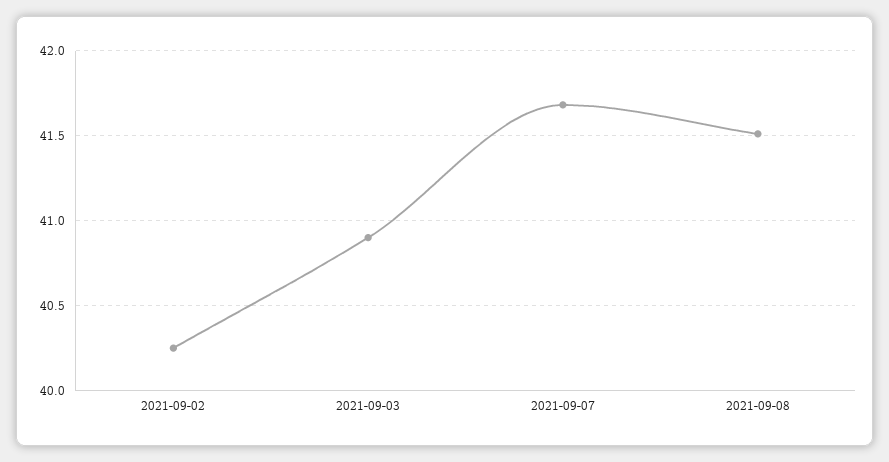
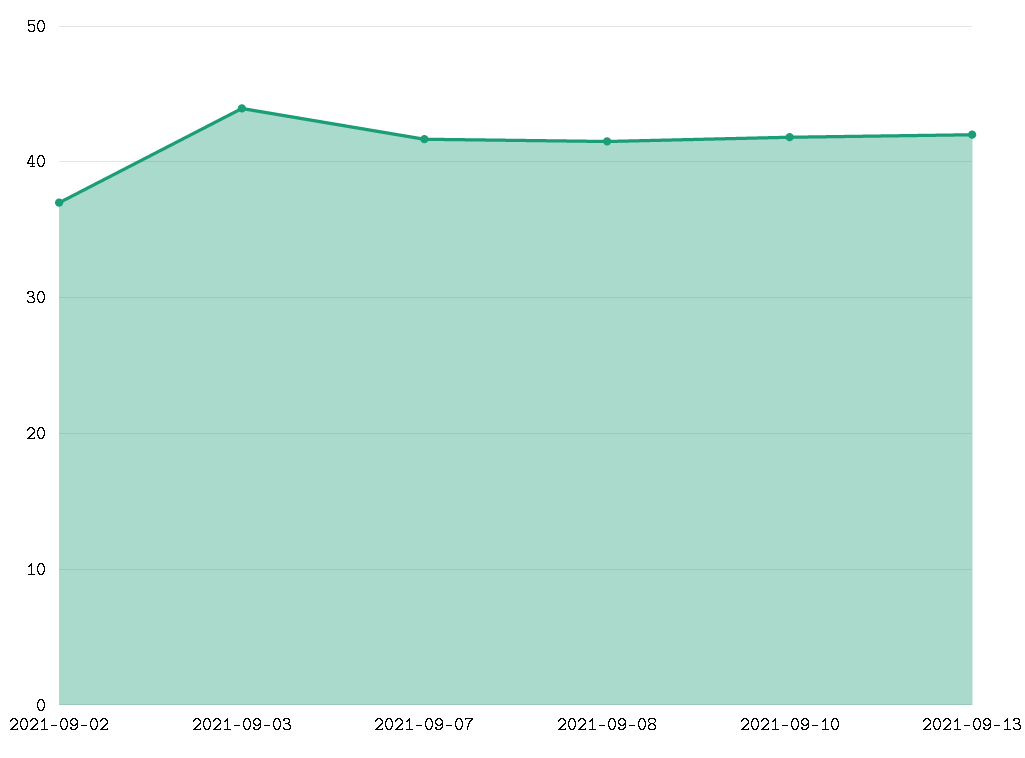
2021-09-02: 40.25 -> 37
2021-09-03: 40.9 -> 44
2021-09-10: none -> 42
2021-09-13: none -> 42

